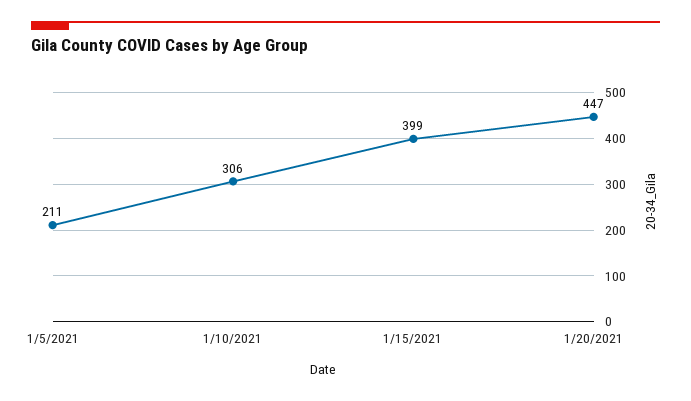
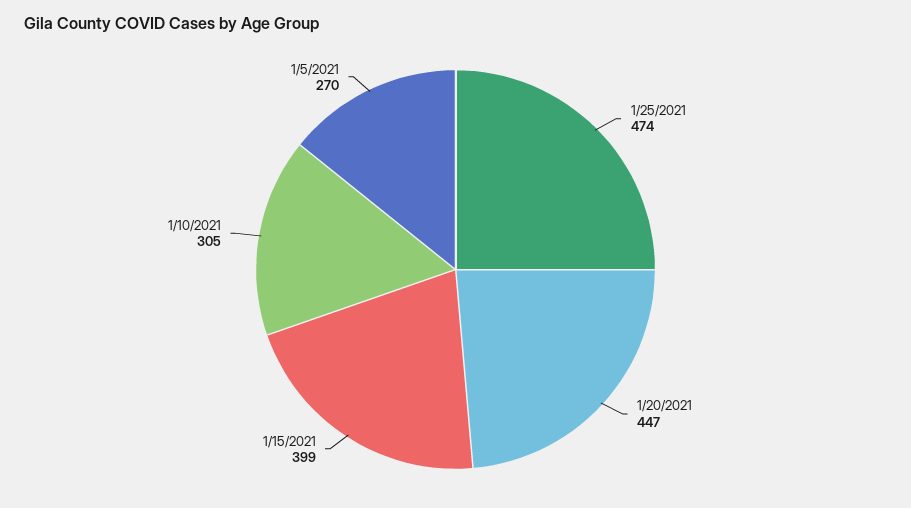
1/5/2021: 211 -> 270
1/10/2021: 306 -> 305
1/25/2021: none -> 474

